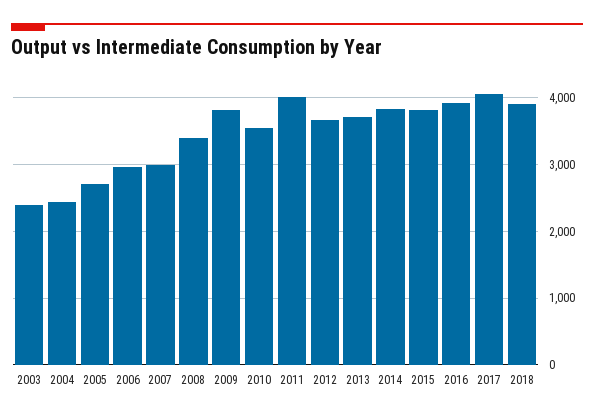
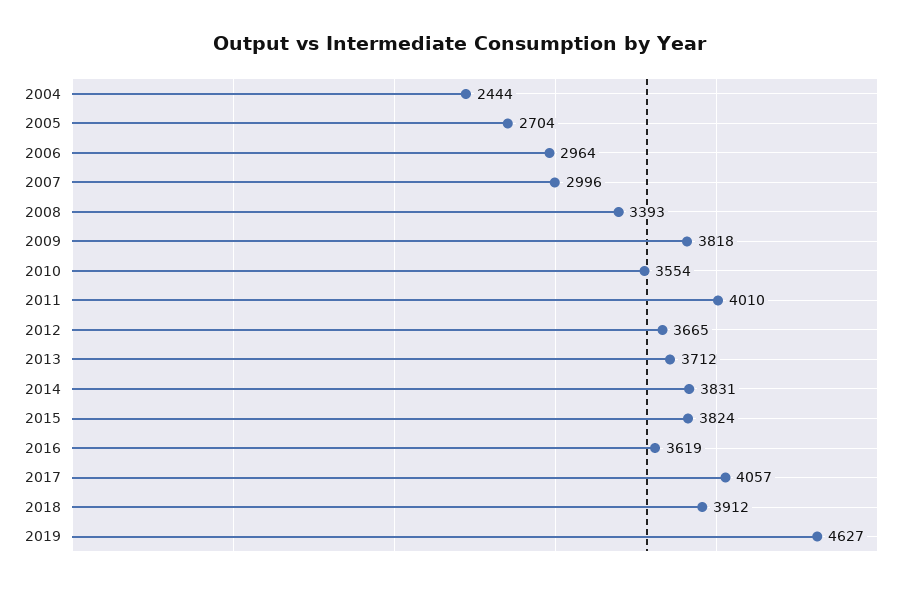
2003: 2400 -> none
2016: 3900 -> 3619
2019: none -> 4627

